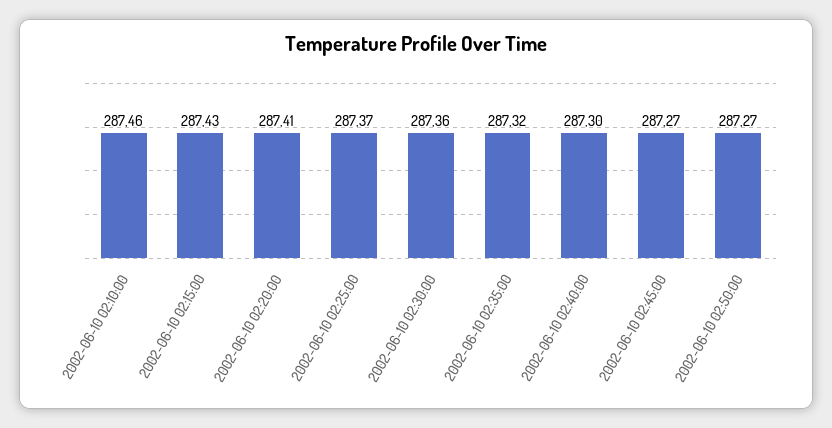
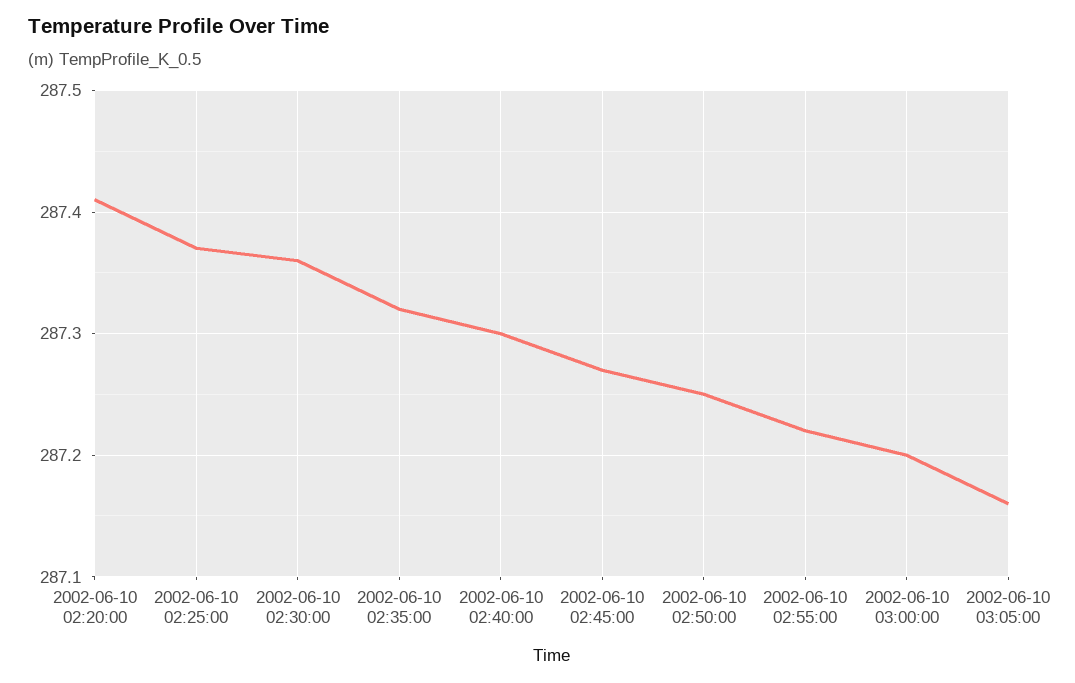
2002-06-10 02:10:00: 287.46 -> none
2002-06-10 02:15:00: 287.43 -> none
2002-06-10 02:50:00: 287.27 -> 287.25
2002-06-10 02:55:00: none -> 287.22
2002-06-10 03:00:00: none -> 287.2
2002-06-10 03:05:00: none -> 287.16

